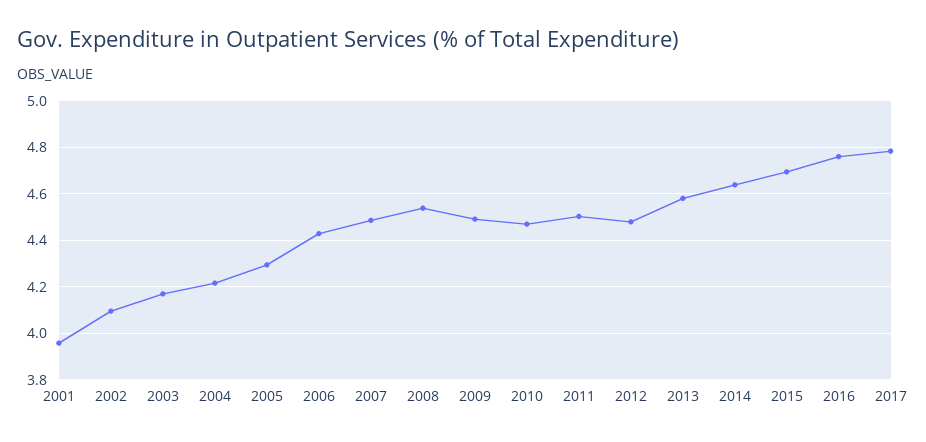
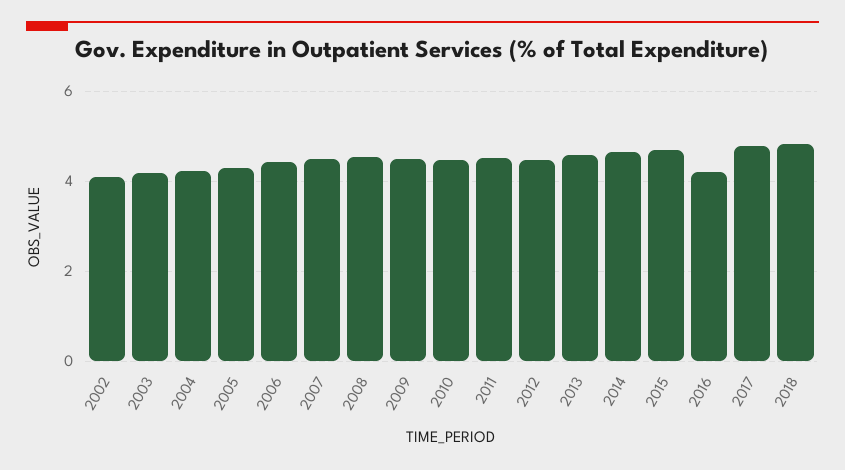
2001: 3.95 -> none
2016: 4.75 -> 4.2
2018: none -> 4.8

